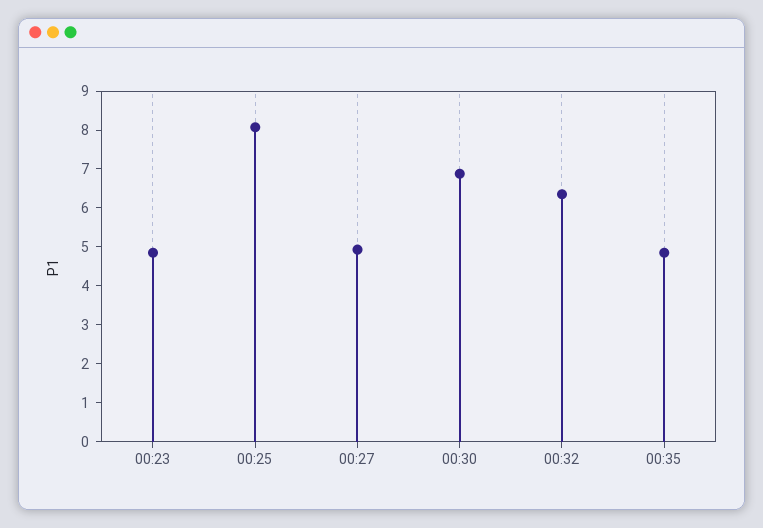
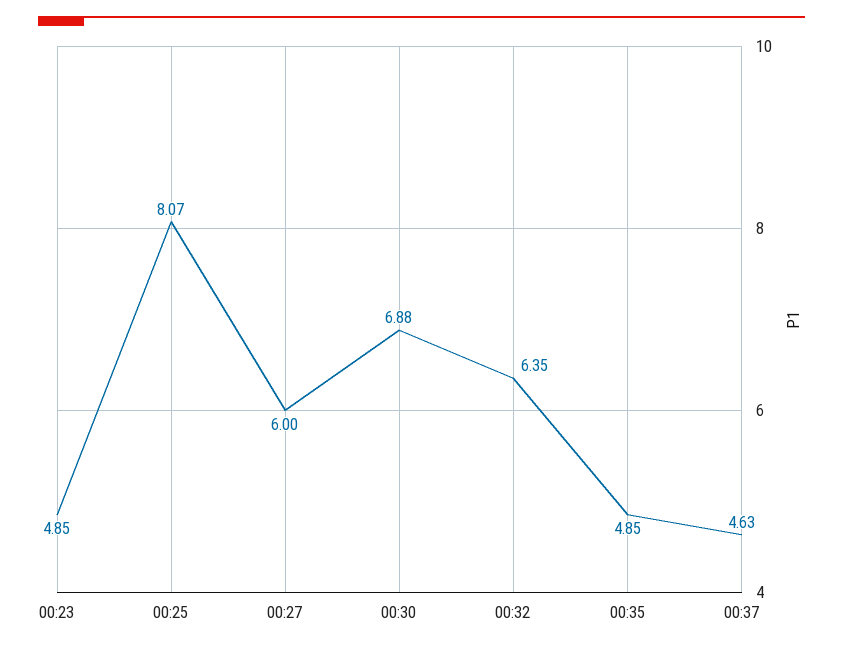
00:27: 5 -> 6
00:37: none -> 4.63

